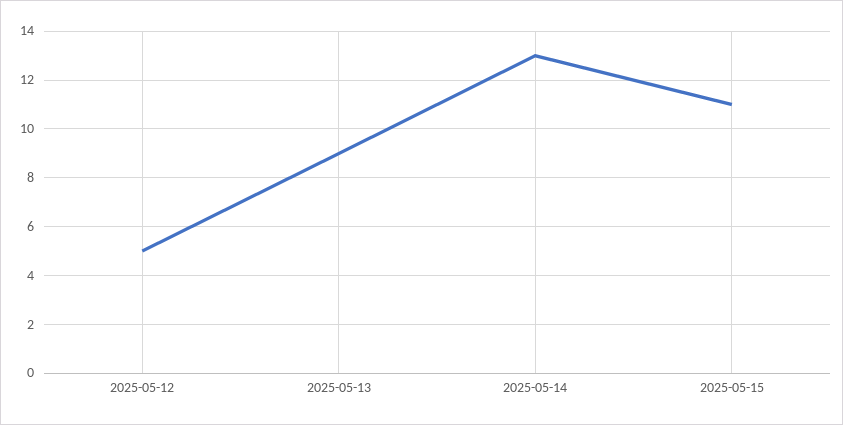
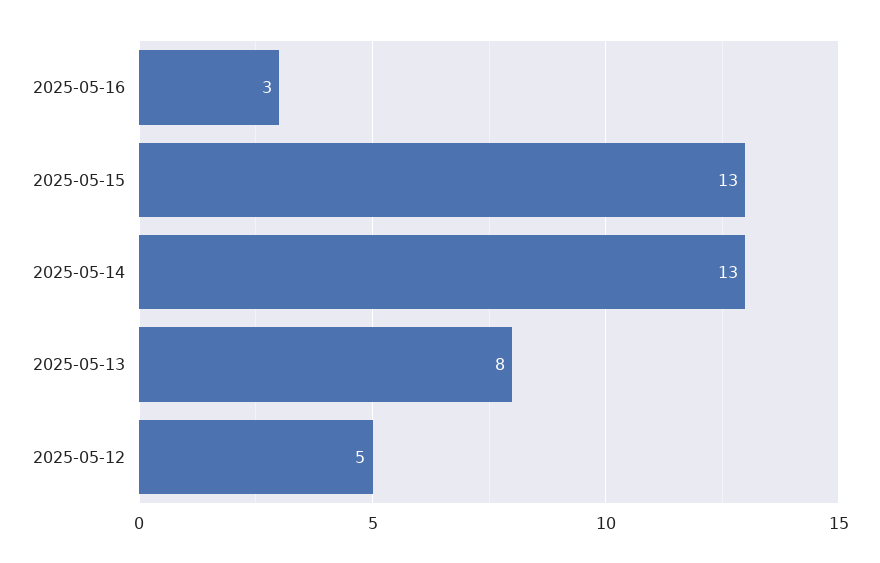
2025-05-13: 9 -> 8
2025-05-15: 11 -> 13
2025-05-16: none -> 3

